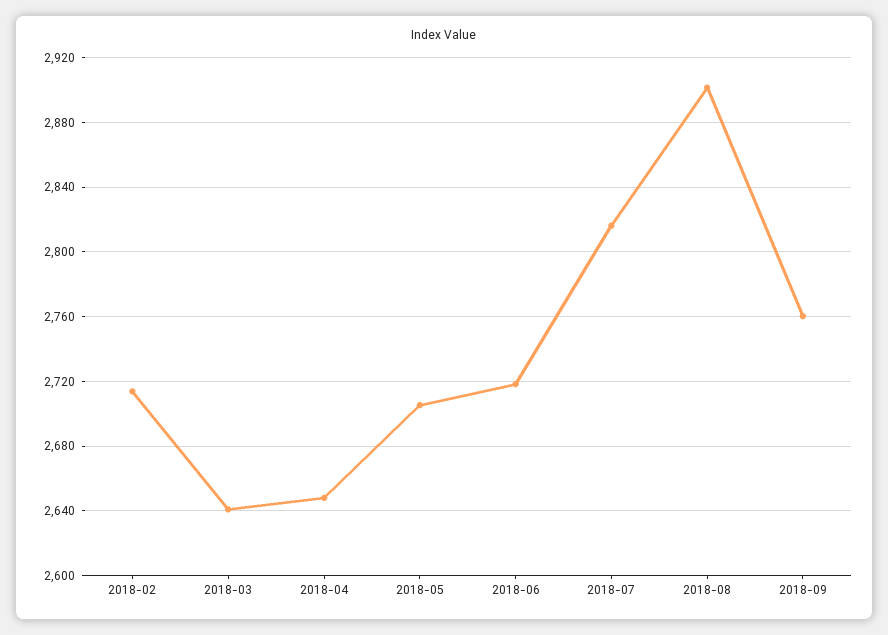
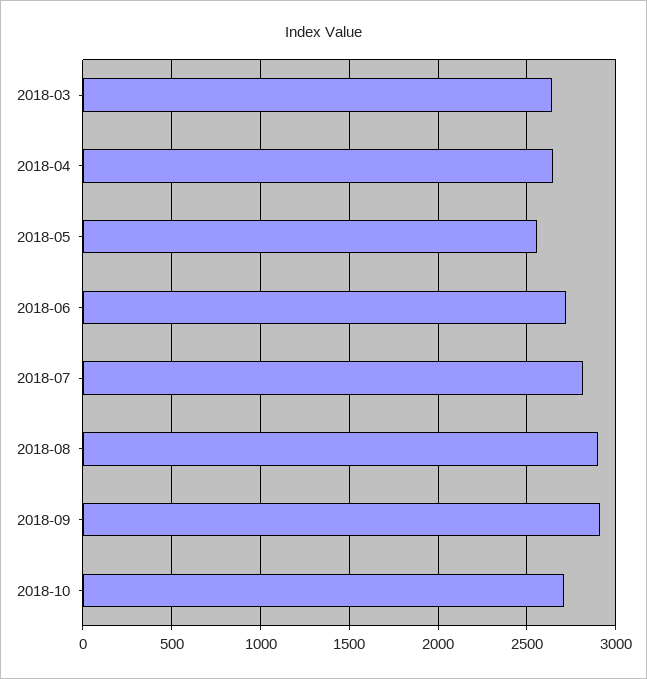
2018-02: 2715 -> none
2018-05: 2705 -> 2550
2018-09: 2760 -> 2900
2018-10: none -> 2700

